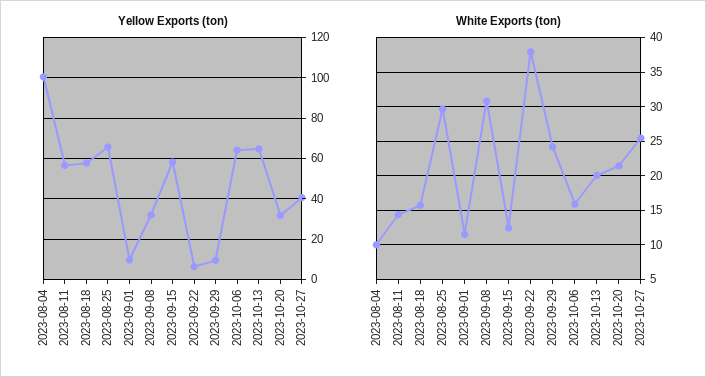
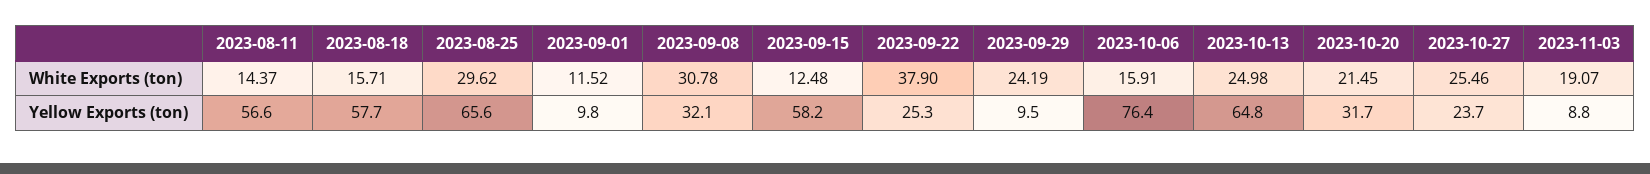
Yellow Exports (ton), 2023-08-04: 100 -> none
Yellow Exports (ton), 2023-09-22: 5 -> 25.3
Yellow Exports (ton), 2023-10-06: 65 -> 76.4
Yellow Exports (ton), 2023-10-27: 40 -> 23.7
White Exports (ton), 2023-08-04: 10 -> none
White Exports (ton), 2023-10-13: 20 -> 24.98
White Exports (ton), 2023-11-03: none -> 19.07
Yellow Exports (ton), 2023-11-03: none -> 8.8

